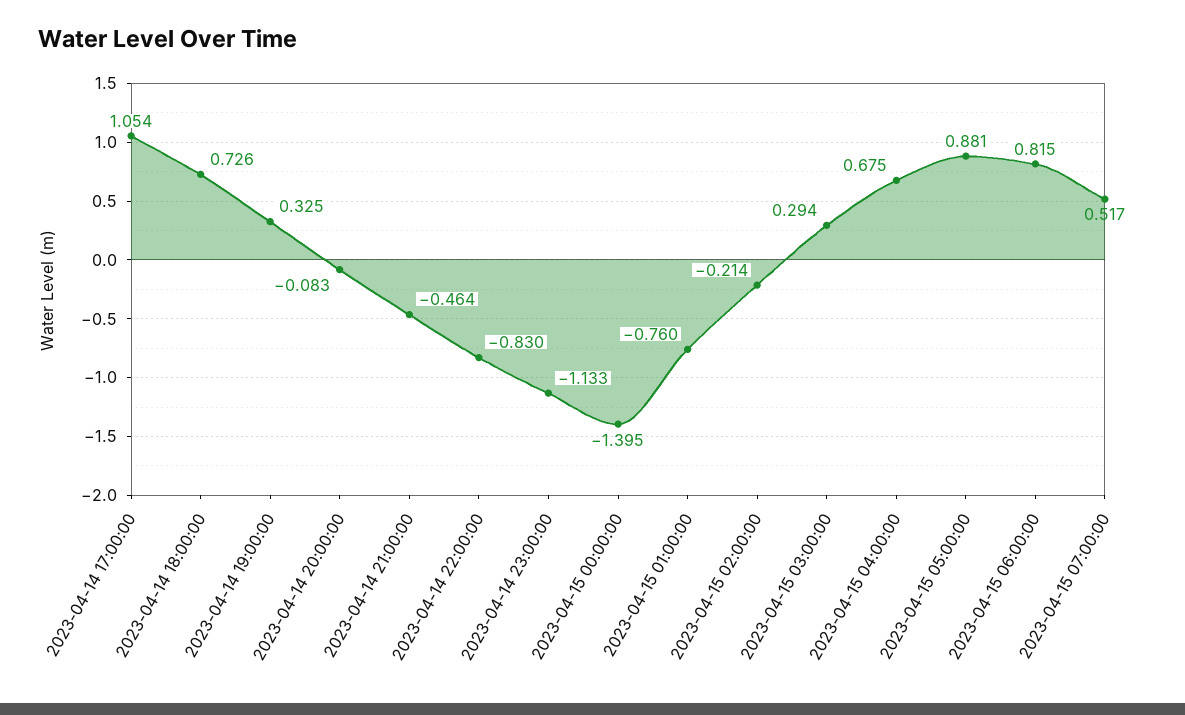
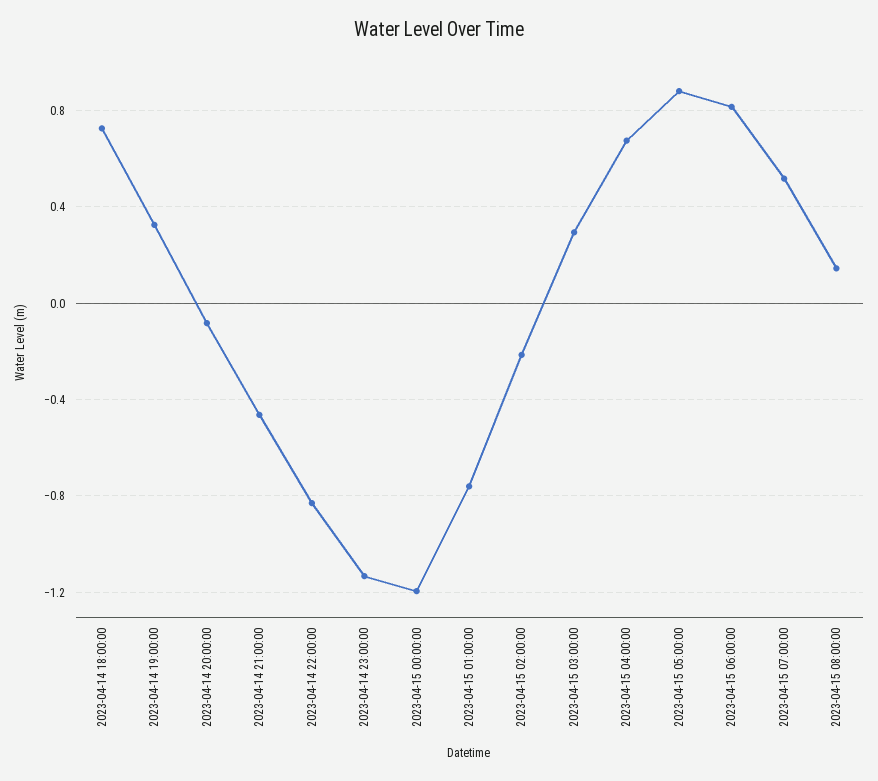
2023-04-14 17:00:00: 1.054 -> none
2023-04-15 00:00:00: -1.395 -> -1.2
2023-04-15 08:00:00: none -> 0.15

